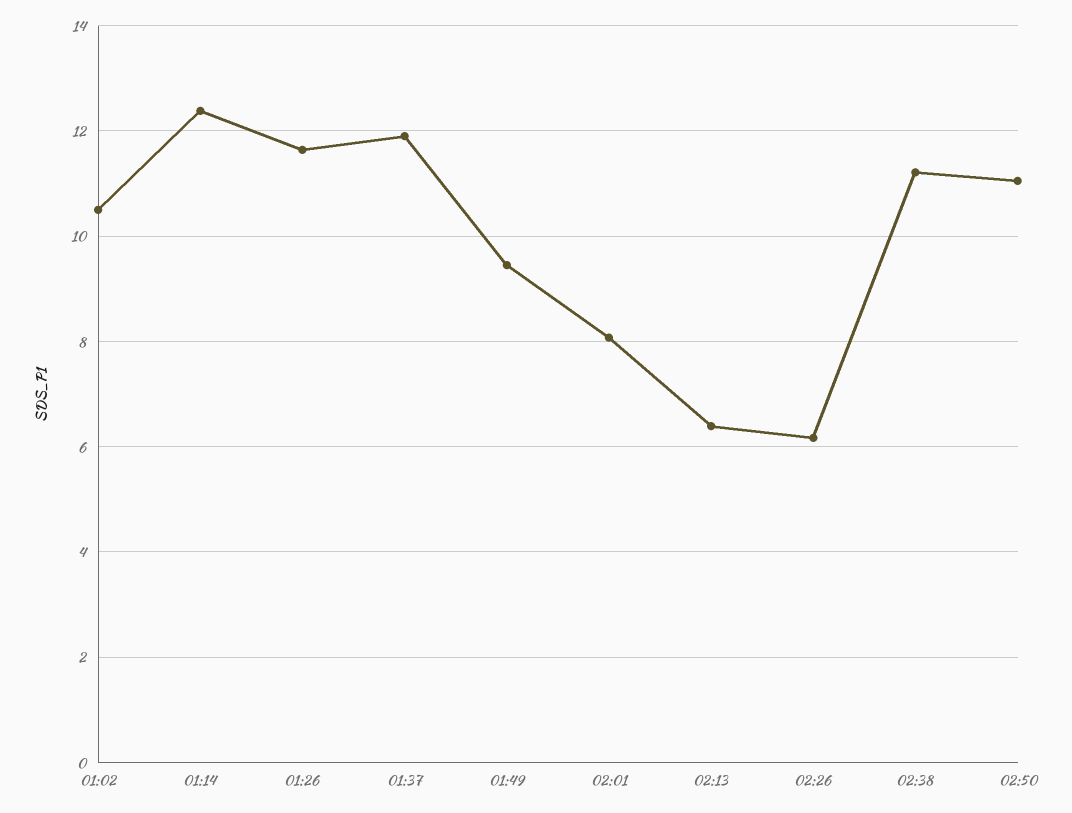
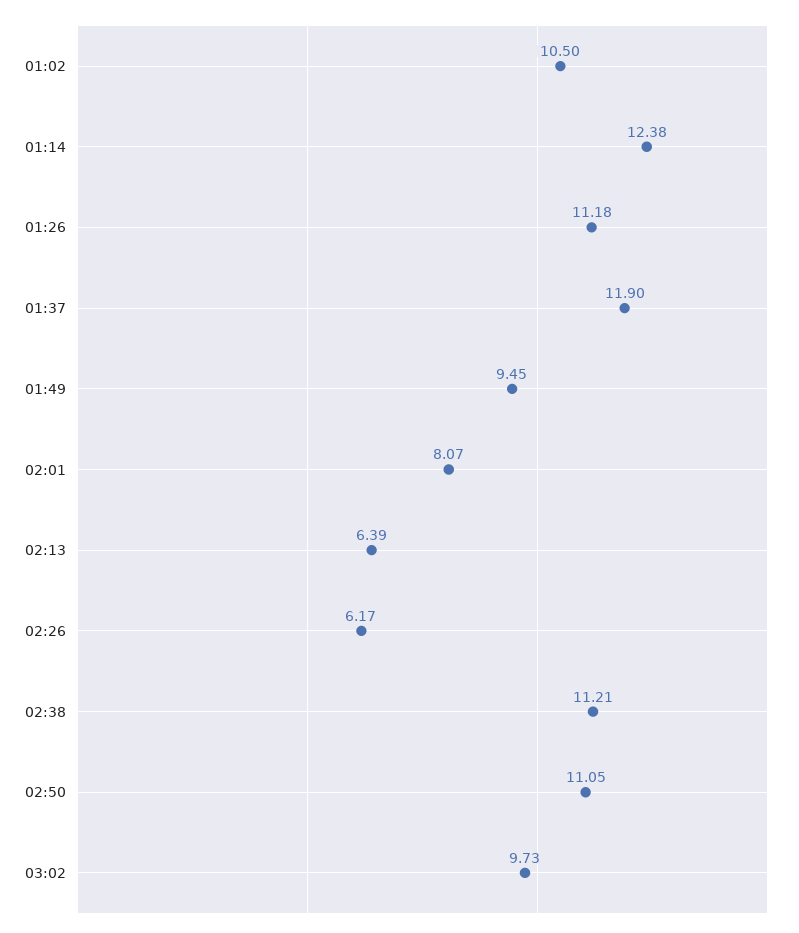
01:26: 11.6 -> 11.18
03:02: none -> 9.73

